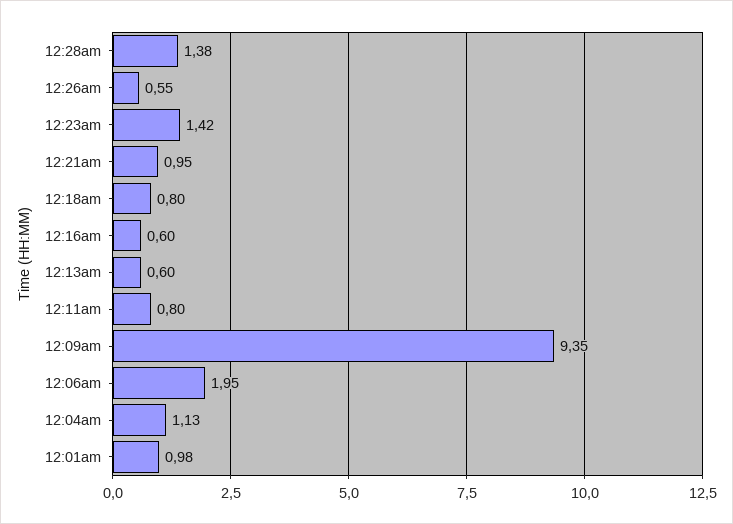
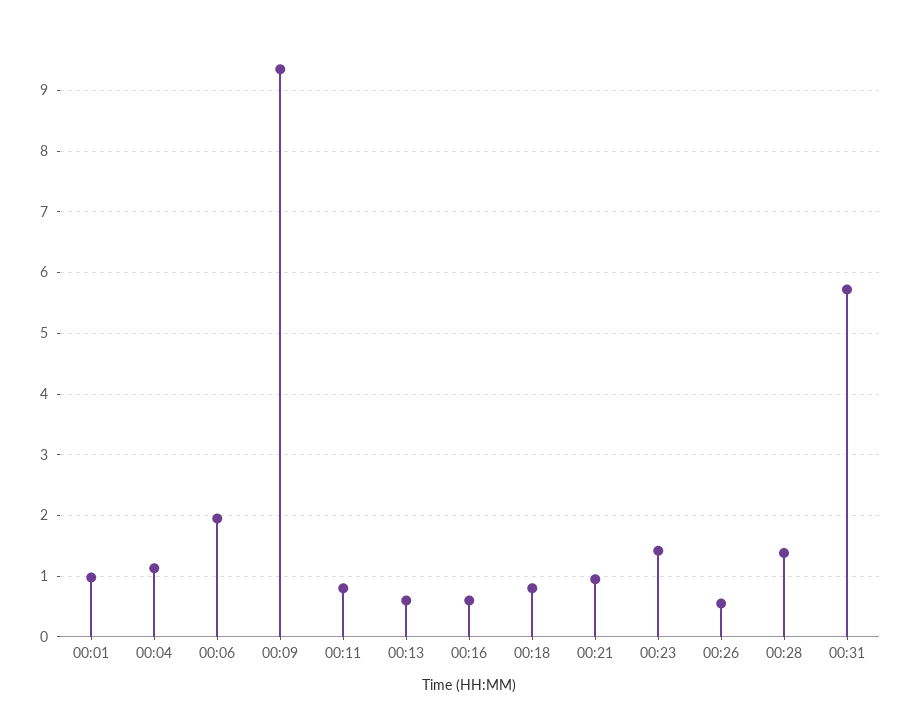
00:31: none -> 5.7

